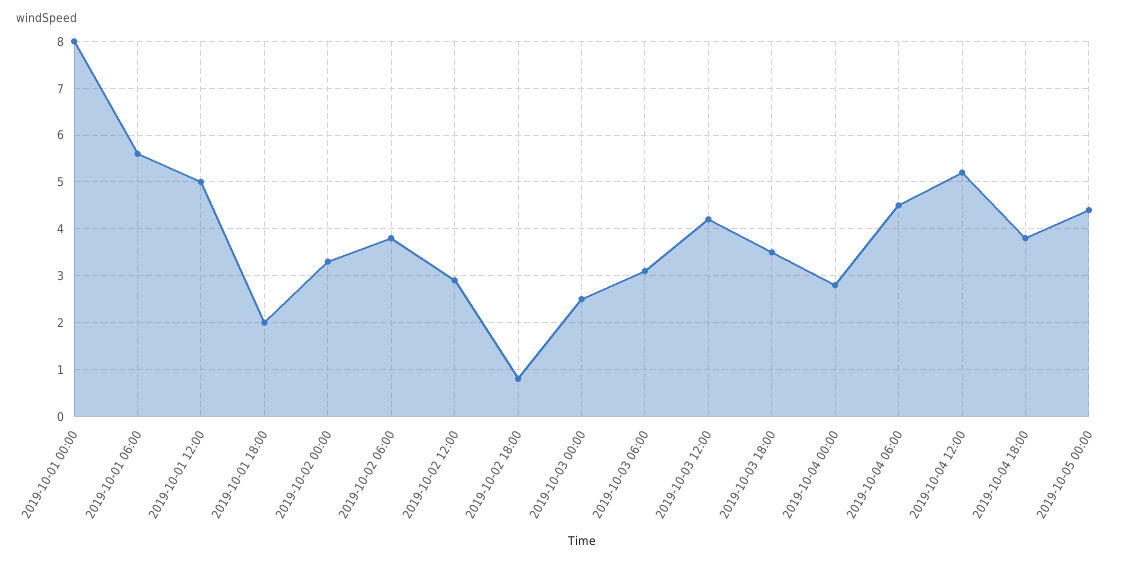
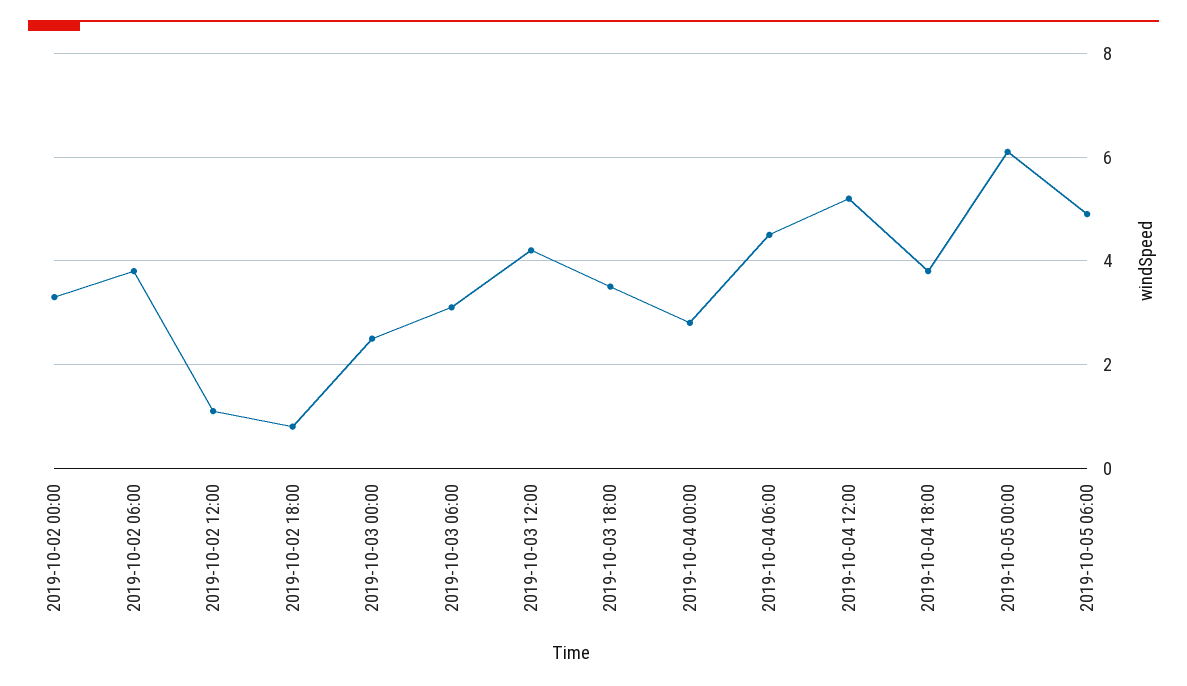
2019-10-01 00:00: 8 -> none
2019-10-01 06:00: 5.5 -> none
2019-10-01 12:00: 5 -> none
2019-10-01 18:00: 2 -> none
2019-10-02 12:00: 3 -> 1
2019-10-05 00:00: 4.5 -> 6
2019-10-05 06:00: none -> 5

